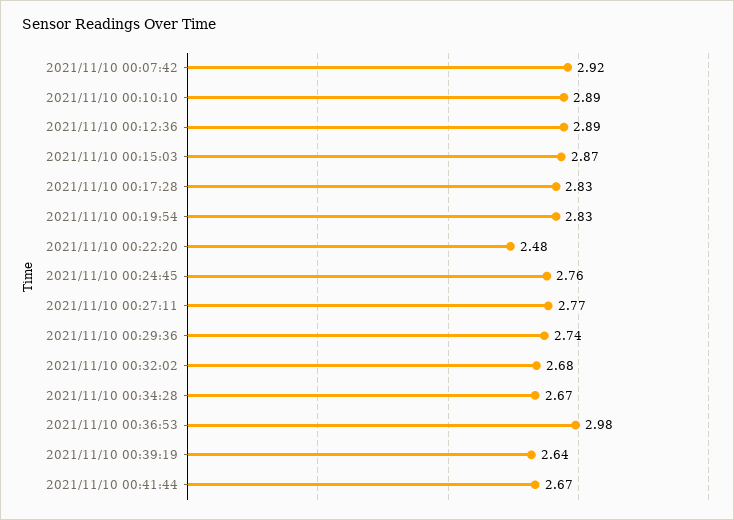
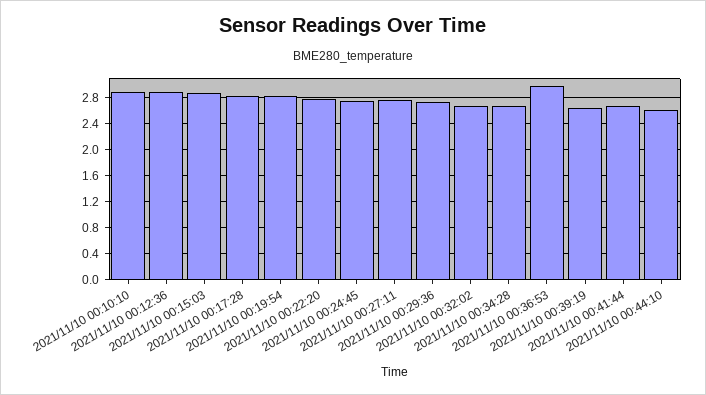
2021/11/10 00:07:42: 2.92 -> none
2021/11/10 00:22:20: 2.48 -> 2.8
2021/11/10 00:44:10: none -> 2.6

